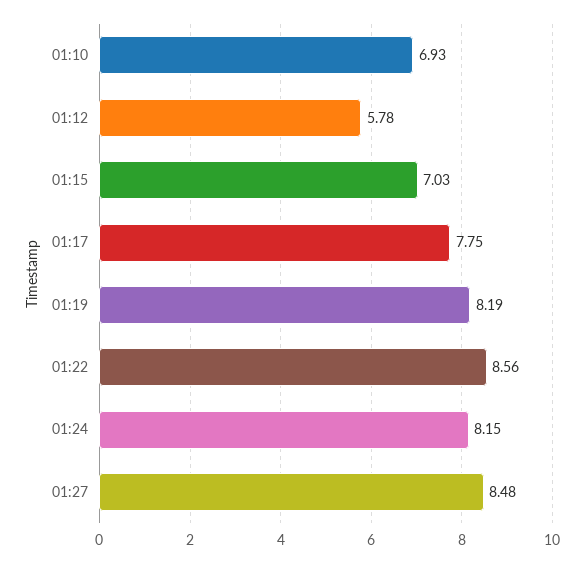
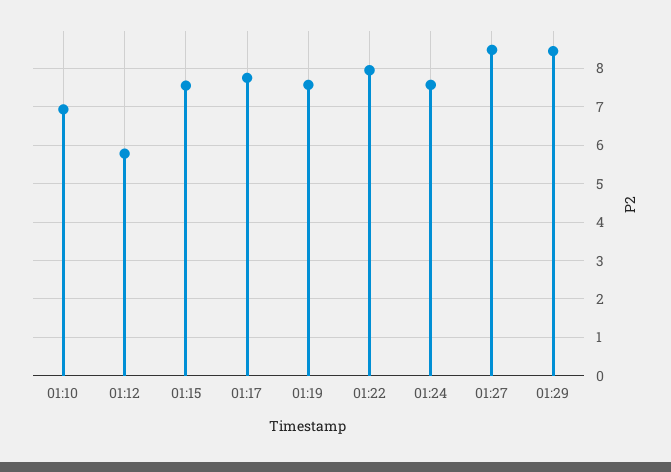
01:15: 7.03 -> 7.6
01:19: 8.19 -> 7.6
01:22: 8.56 -> 8
01:24: 8.15 -> 7.6
01:29: none -> 8.4

